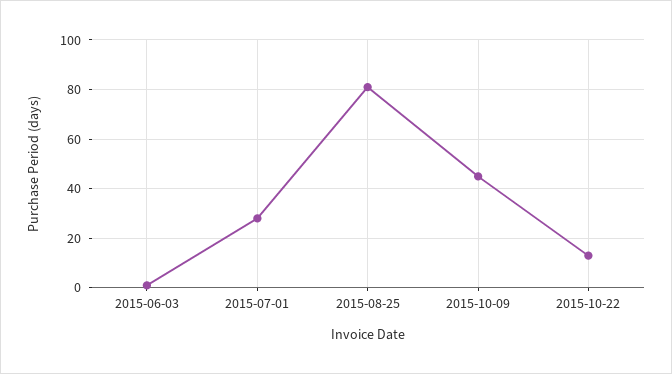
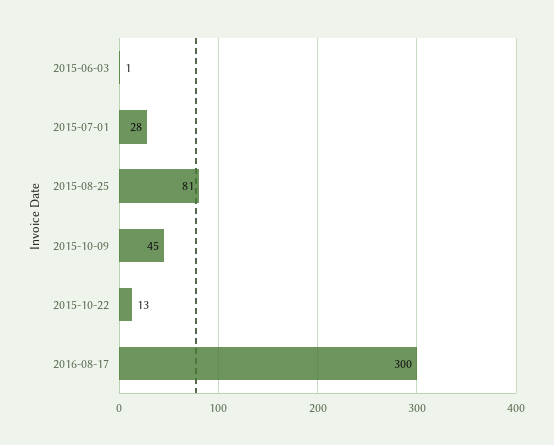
2016-08-17: none -> 300

